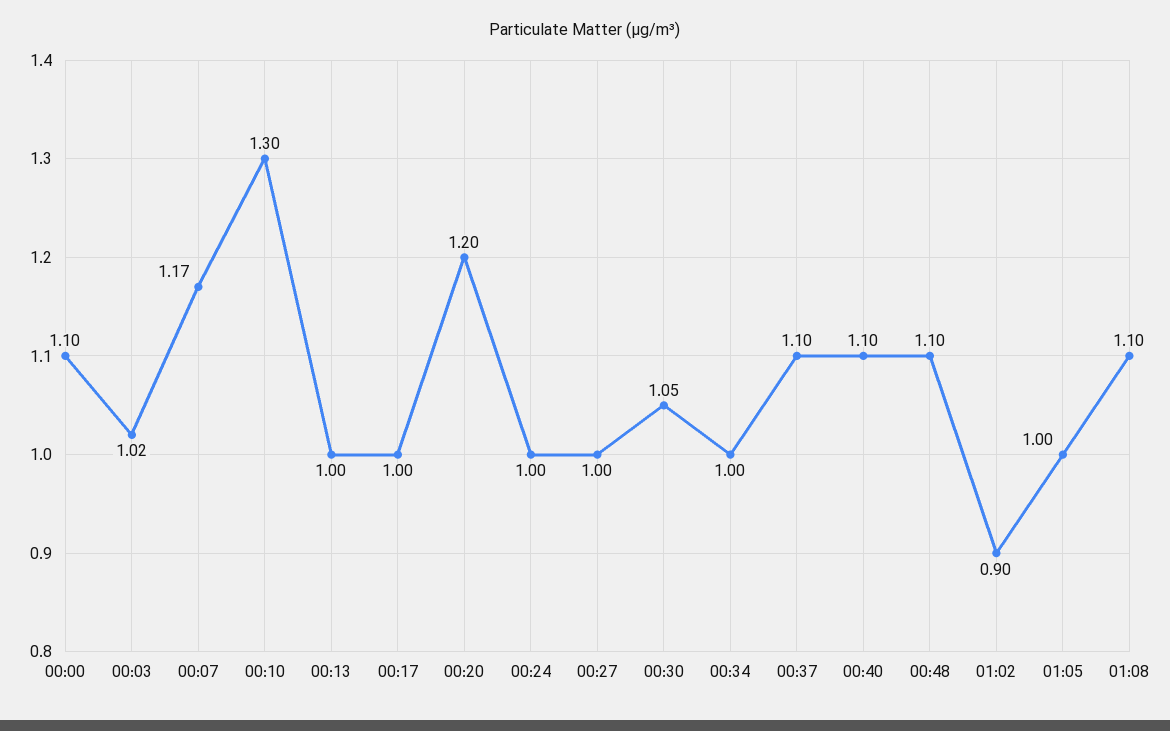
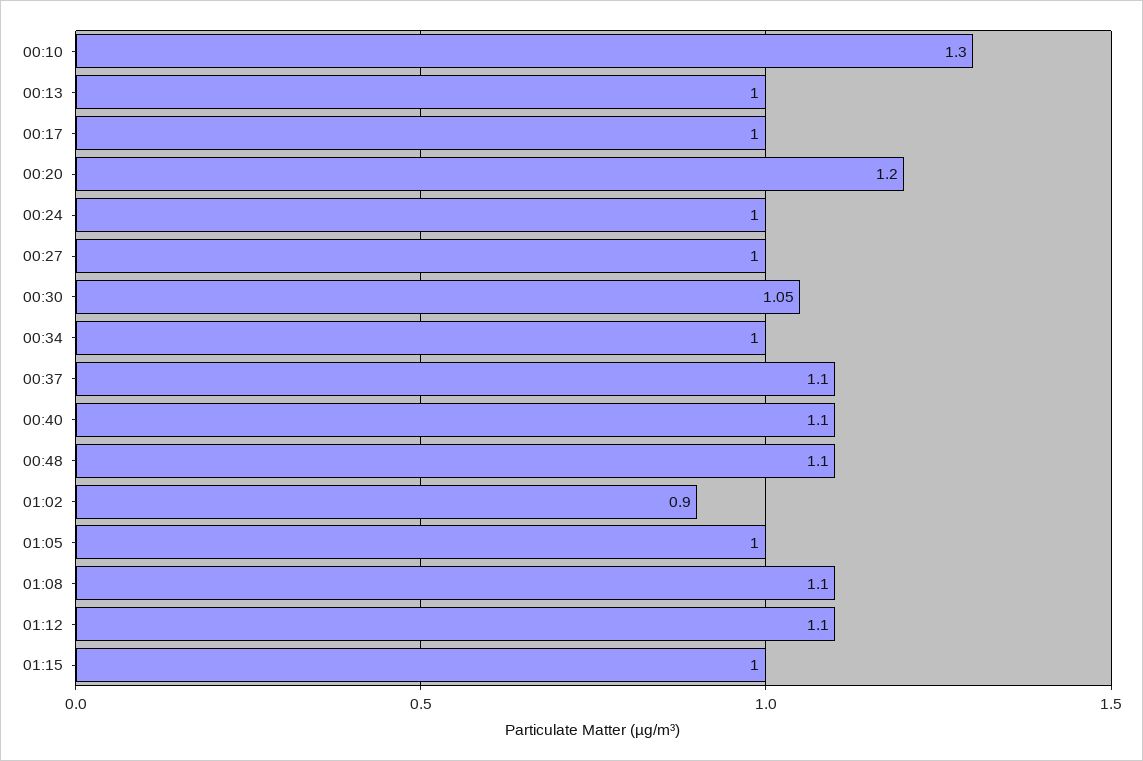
00:00: 1.1 -> none
00:03: 1.02 -> none
00:07: 1.17 -> none
01:12: none -> 1.1
01:15: none -> 1

